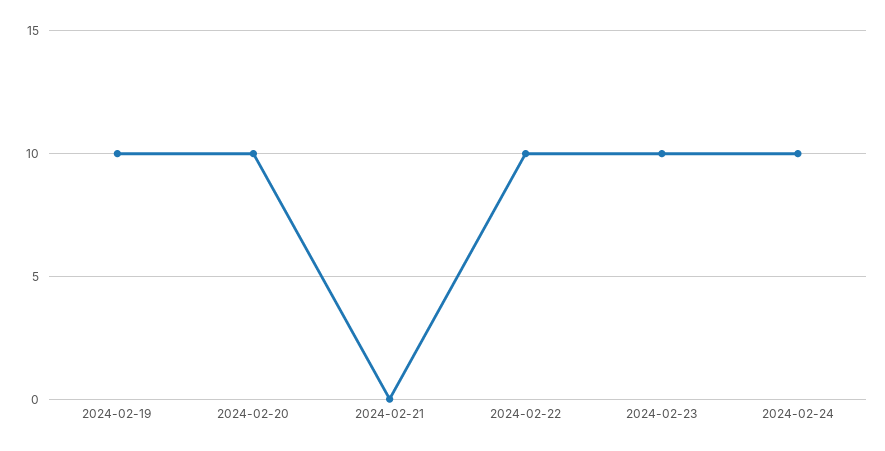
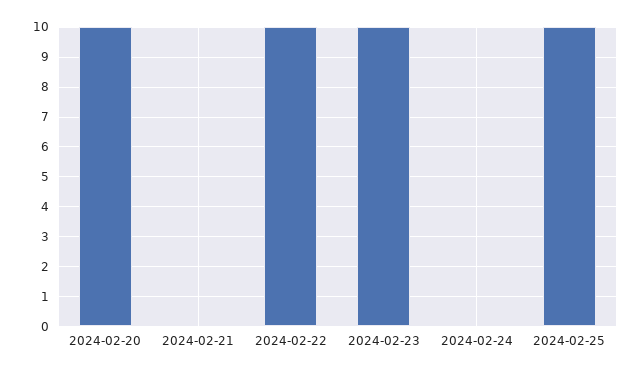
2024-02-19: 10 -> none
2024-02-24: 10 -> 0
2024-02-25: none -> 10

